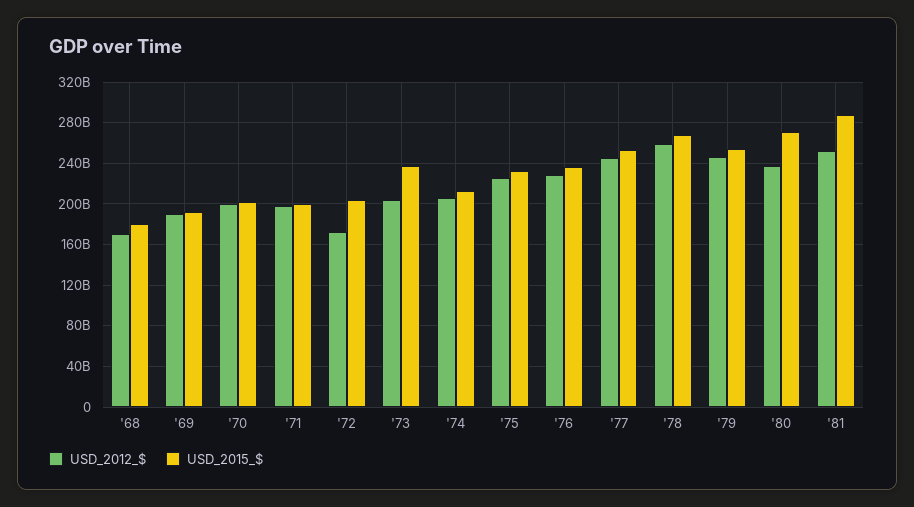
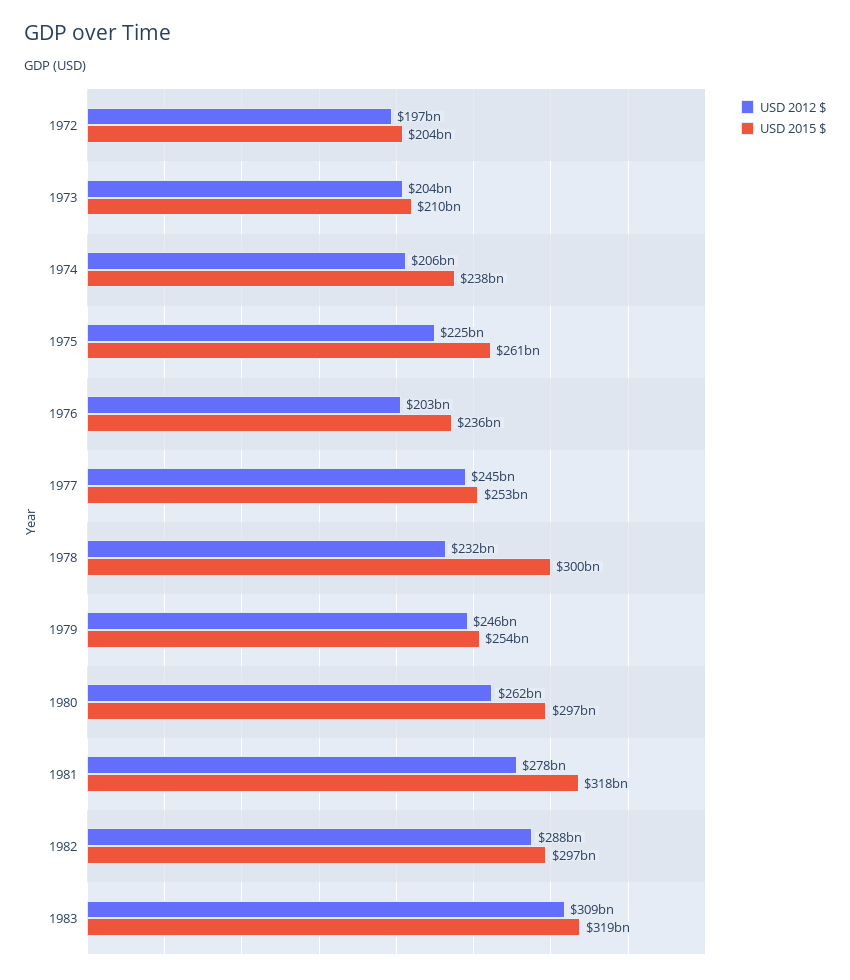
USD_2012_$, '68: 170000000000 -> none
USD_2015_$, '68: 180000000000 -> none
USD_2012_$, '69: 190000000000 -> none
USD_2015_$, '69: 190000000000 -> none
USD_2012_$, '70: 200000000000 -> none
USD_2015_$, '70: 200000000000 -> none
USD_2012_$, '71: 200000000000 -> none
USD_2015_$, '71: 200000000000 -> none
USD_2012_$, '72: 170000000000 -> 197000000000
USD_2015_$, '73: 240000000000 -> 210000000000
USD_2015_$, '74: 210000000000 -> 238000000000
USD_2015_$, '75: 230000000000 -> 261000000000
USD_2012_$, '76: 230000000000 -> 203000000000
USD_2012_$, '78: 260000000000 -> 232000000000
USD_2015_$, '78: 270000000000 -> 300000000000
USD_2012_$, '80: 240000000000 -> 262000000000
USD_2015_$, '80: 270000000000 -> 297000000000
USD_2012_$, '81: 250000000000 -> 278000000000
USD_2015_$, '81: 290000000000 -> 318000000000
USD_2012_$, 1982: none -> 288000000000
USD_2015_$, 1982: none -> 297000000000
USD_2012_$, 1983: none -> 309000000000
USD_2015_$, 1983: none -> 319000000000

